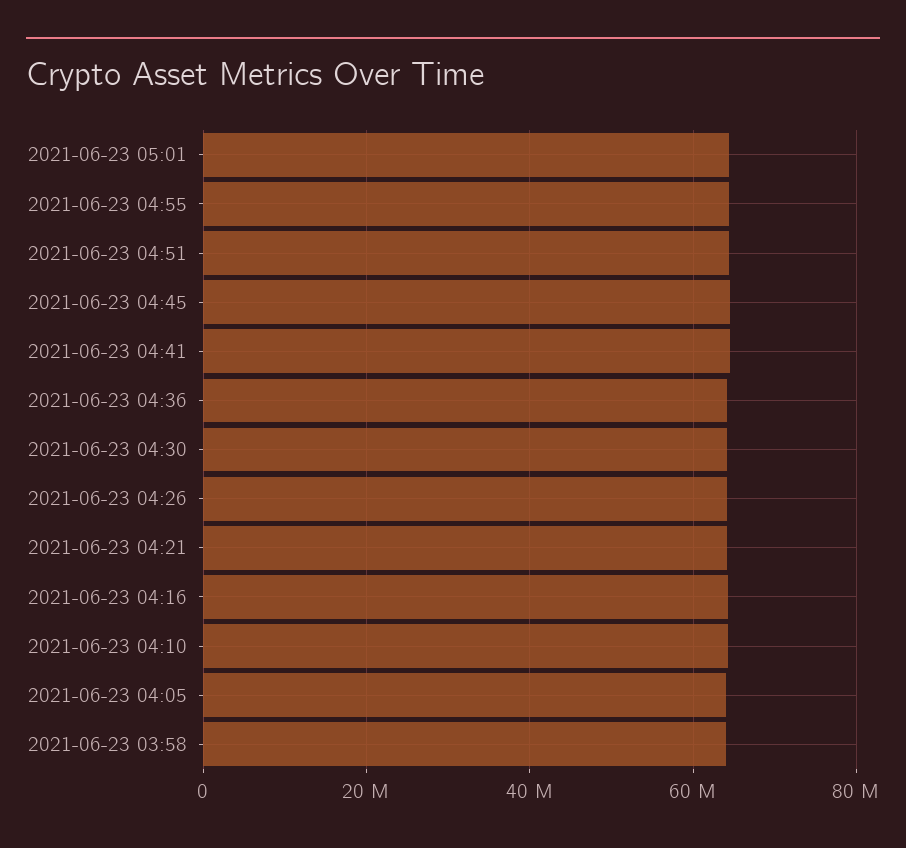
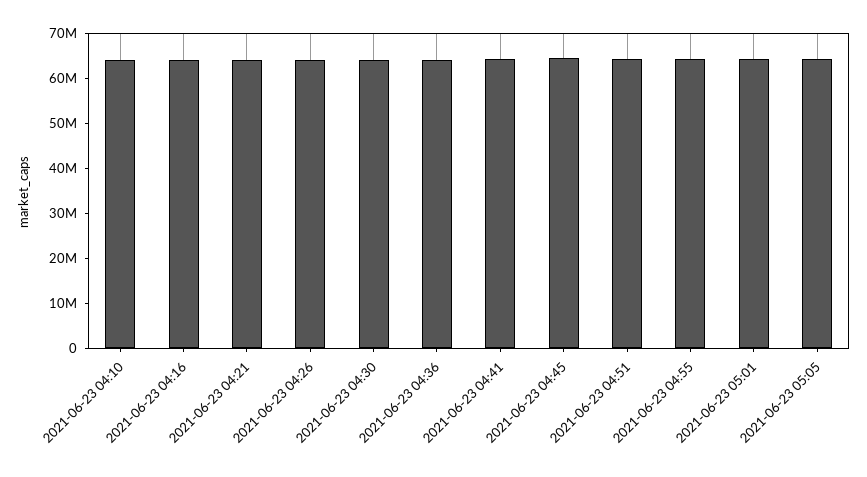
2021-06-23 04:05: 64000000 -> none
2021-06-23 03:58: 64000000 -> none
2021-06-23 05:05: none -> 64000000

